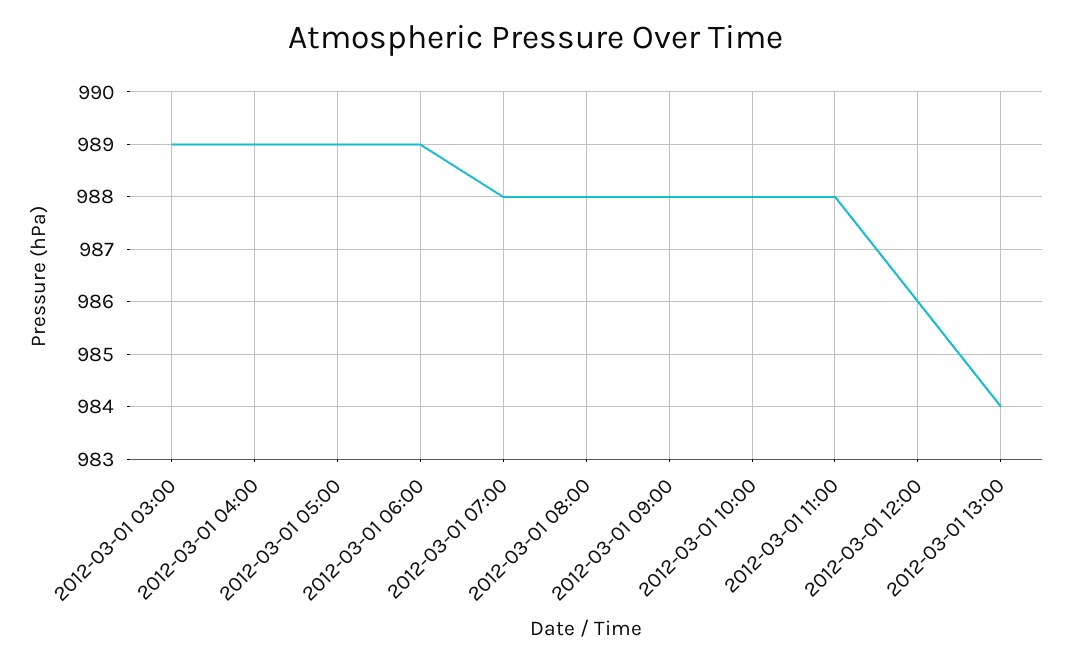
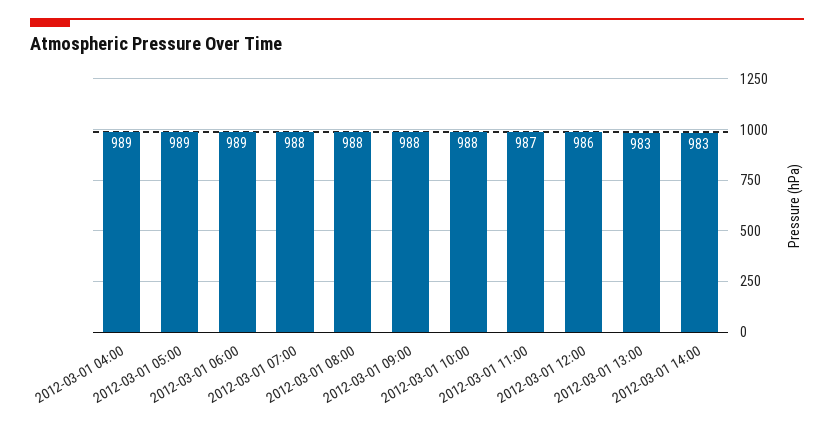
2012-03-01 03:00: 989 -> none
2012-03-01 11:00: 988 -> 987
2012-03-01 13:00: 984 -> 983
2012-03-01 14:00: none -> 983

